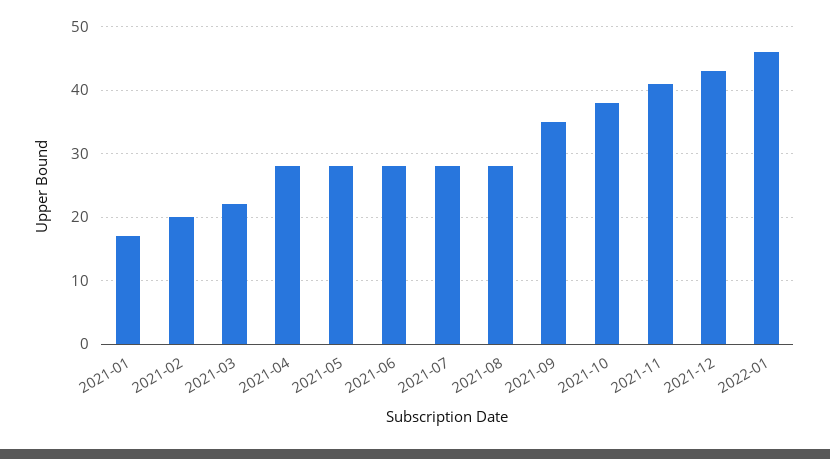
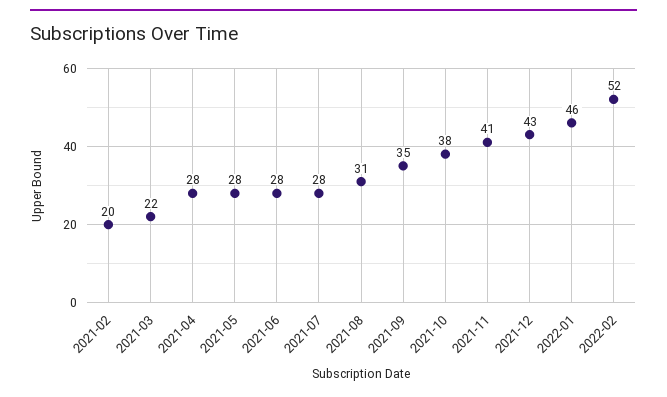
2021-01: 17 -> none
2021-08: 28 -> 31
2022-02: none -> 52

